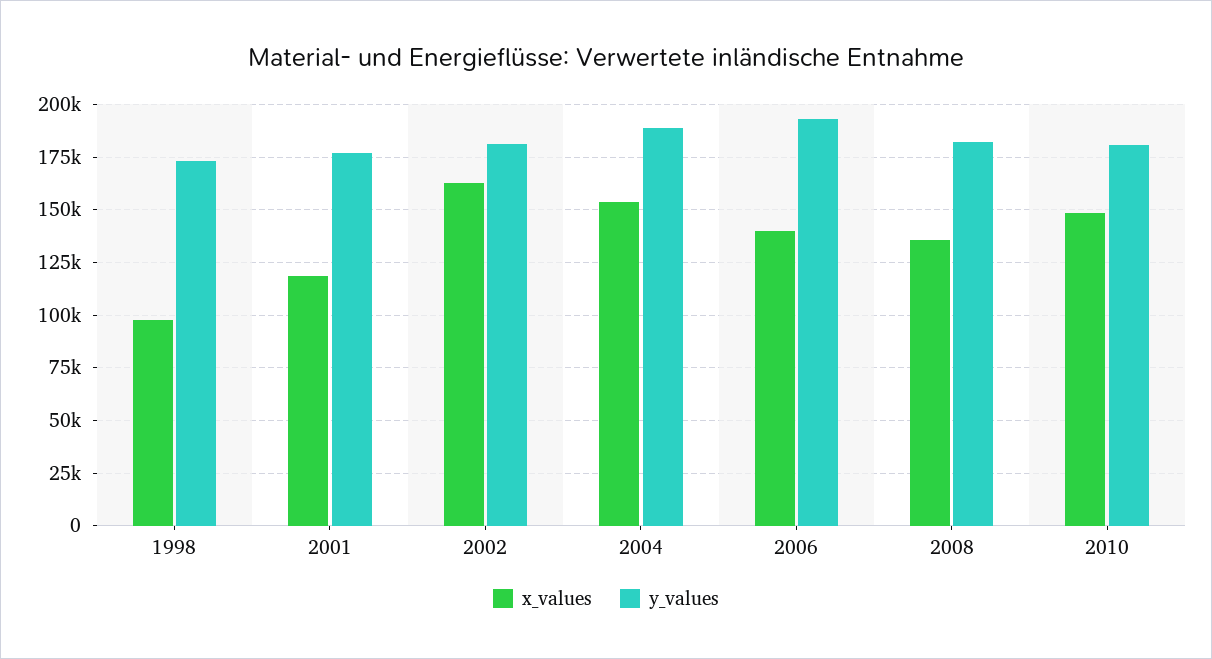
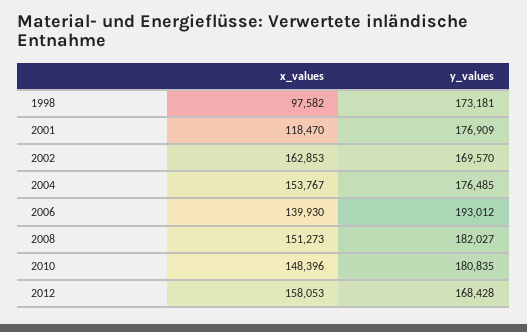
y_values, 2002: 180000 -> 169570
y_values, 2004: 190000 -> 176485
x_values, 2008: 135000 -> 151273
x_values, 2012: none -> 158053
y_values, 2012: none -> 168428

